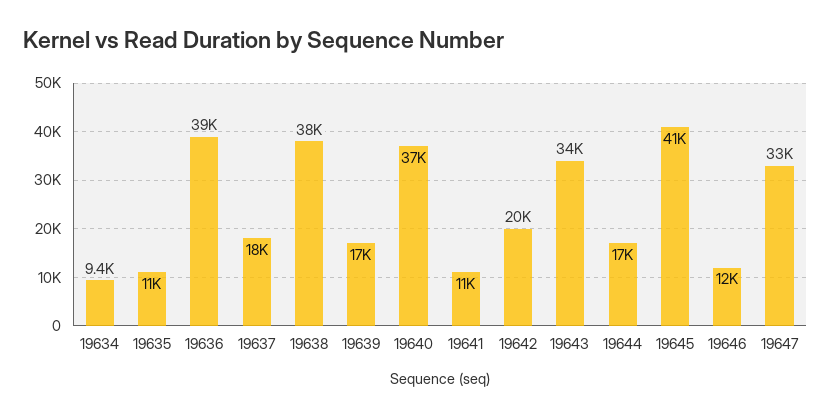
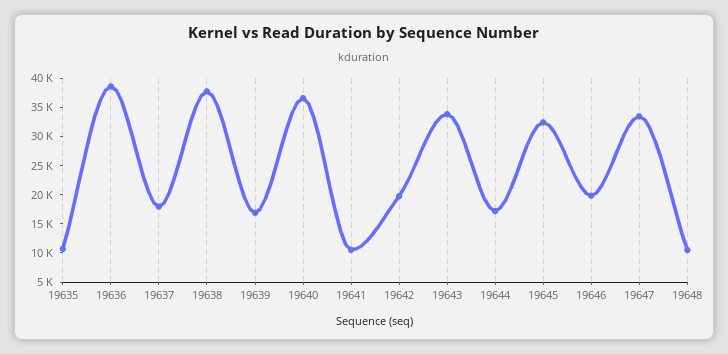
19634: 9400 -> none
19645: 41000 -> 32500
19646: 12000 -> 20000
19648: none -> 10000

